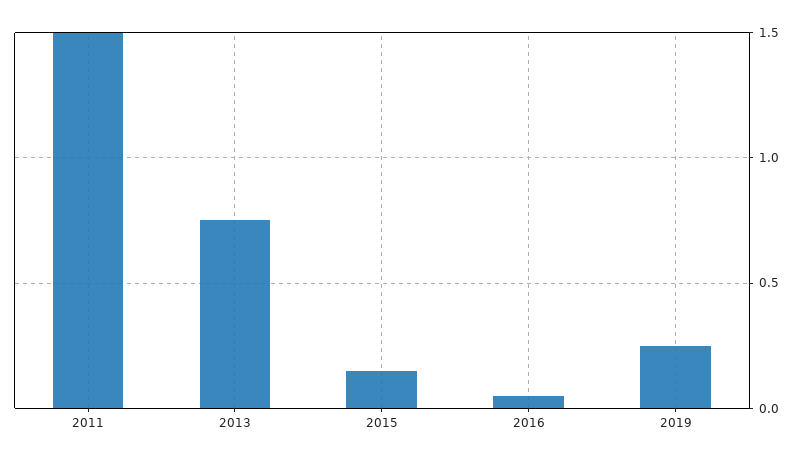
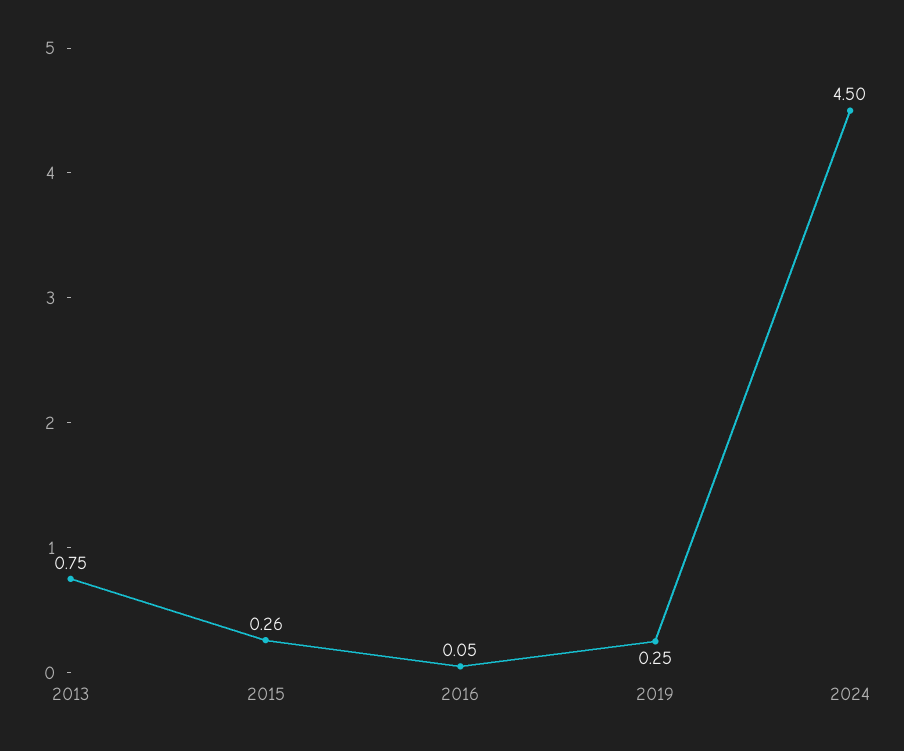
2011: 1.5 -> none
2015: 0.15 -> 0.26
2024: none -> 4.5

